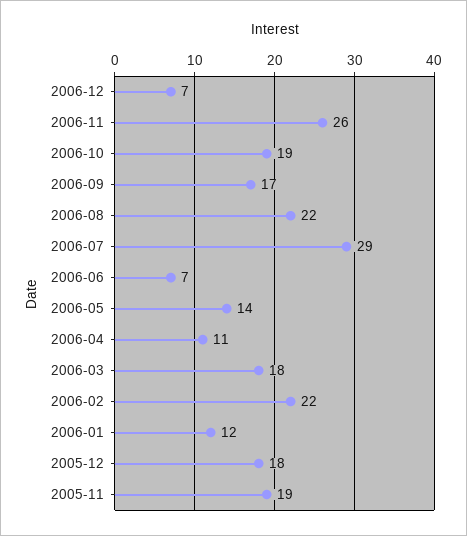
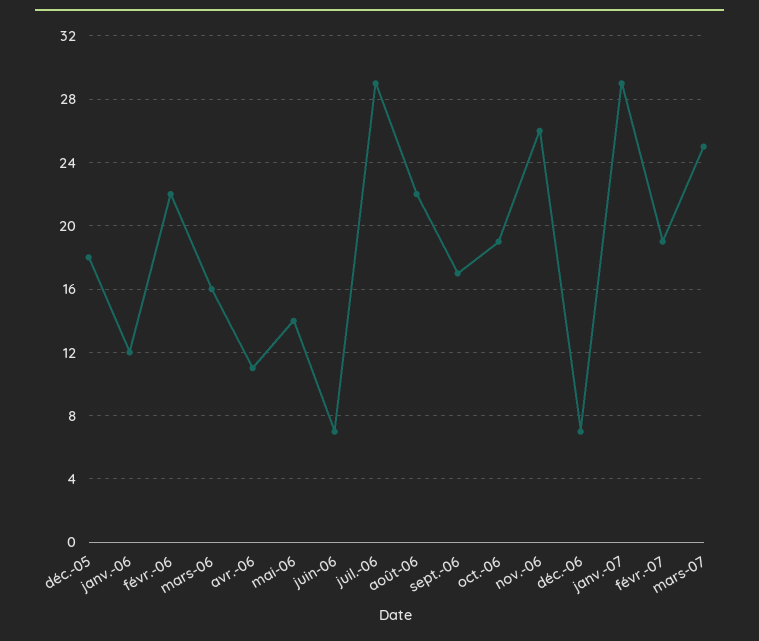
2006-03: 18 -> 16
2005-11: 19 -> none
janv.-07: none -> 29
févr.-07: none -> 19
mars-07: none -> 25

